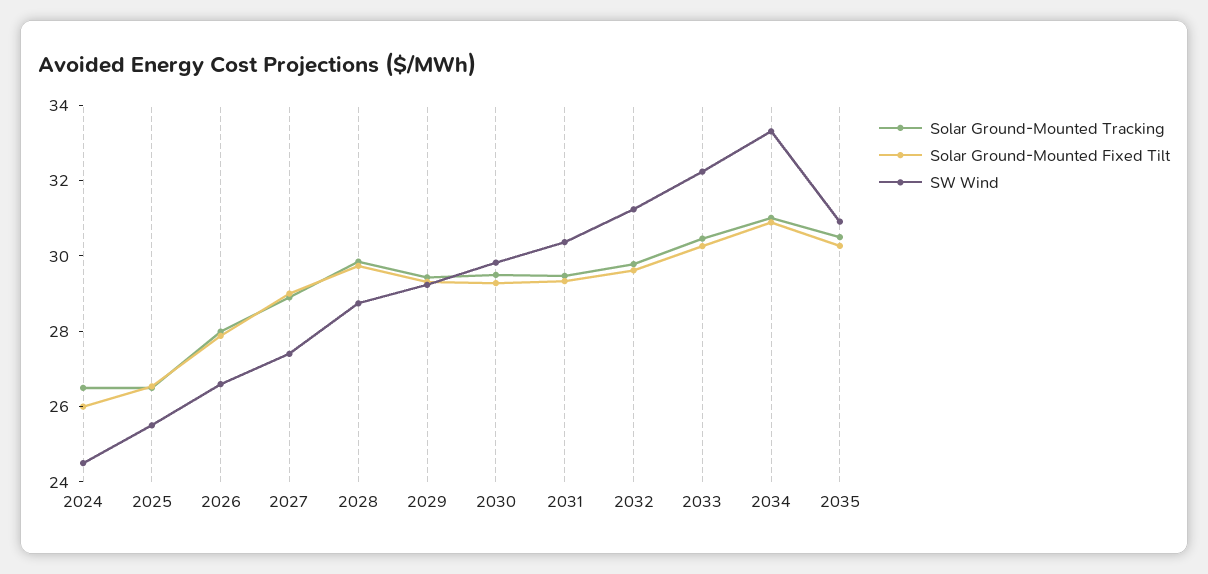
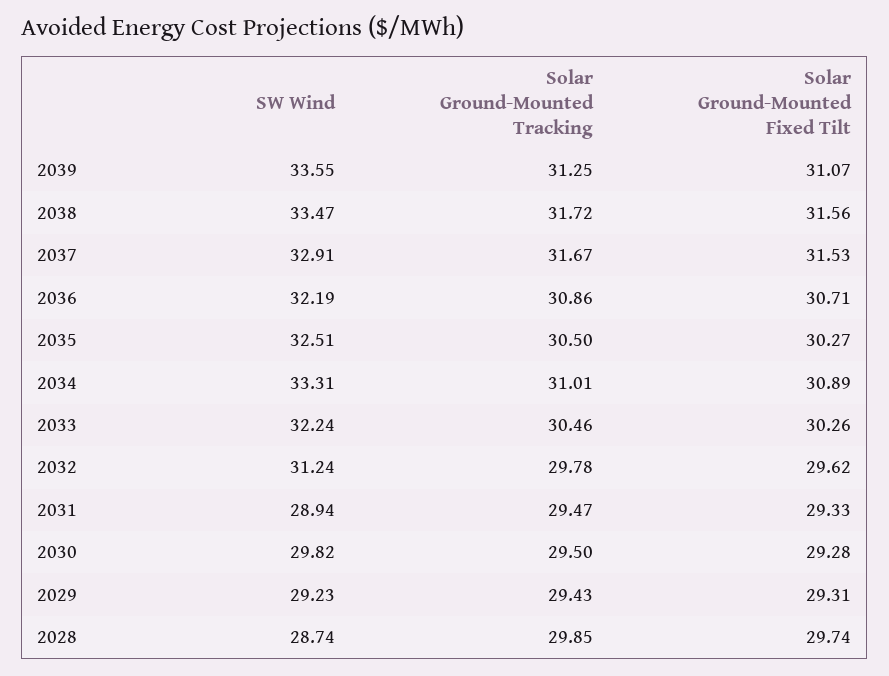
Solar Ground-Mounted Tracking, 2024: 26.5 -> none
Solar Ground-Mounted Fixed Tilt, 2024: 26 -> none
SW Wind, 2024: 24.5 -> none
Solar Ground-Mounted Tracking, 2025: 26.5 -> none
Solar Ground-Mounted Fixed Tilt, 2025: 26.5 -> none
SW Wind, 2025: 25.5 -> none
Solar Ground-Mounted Tracking, 2026: 28 -> none
Solar Ground-Mounted Fixed Tilt, 2026: 28 -> none
SW Wind, 2026: 26.5 -> none
Solar Ground-Mounted Tracking, 2027: 29 -> none
Solar Ground-Mounted Fixed Tilt, 2027: 29 -> none
SW Wind, 2027: 27.5 -> none
SW Wind, 2031: 30.5 -> 28.94
SW Wind, 2035: 31 -> 32.51
SW Wind, 2039: none -> 33.55
Solar Ground-Mounted Tracking, 2039: none -> 31.25
Solar Ground-Mounted Fixed Tilt, 2039: none -> 31.07
SW Wind, 2038: none -> 33.47
Solar Ground-Mounted Tracking, 2038: none -> 31.72
Solar Ground-Mounted Fixed Tilt, 2038: none -> 31.56
SW Wind, 2037: none -> 32.91
Solar Ground-Mounted Tracking, 2037: none -> 31.67
Solar Ground-Mounted Fixed Tilt, 2037: none -> 31.53
SW Wind, 2036: none -> 32.19
Solar Ground-Mounted Tracking, 2036: none -> 30.86
Solar Ground-Mounted Fixed Tilt, 2036: none -> 30.71

